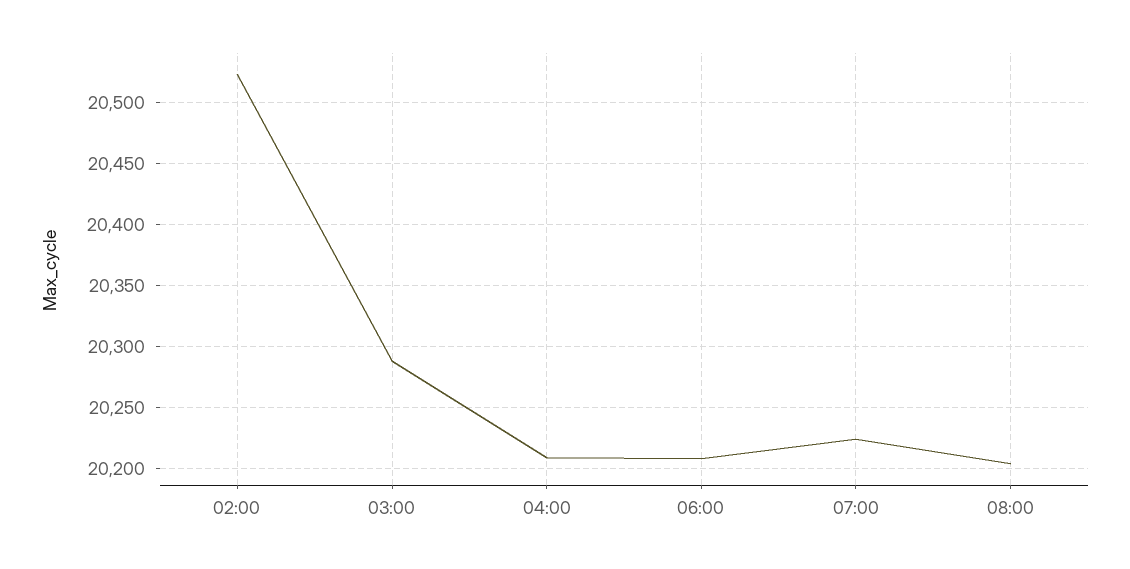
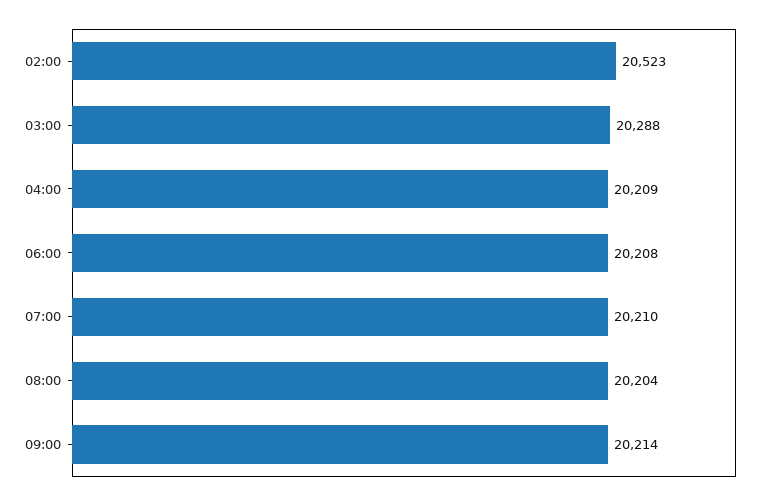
07:00: 20225 -> 20210
09:00: none -> 20214

